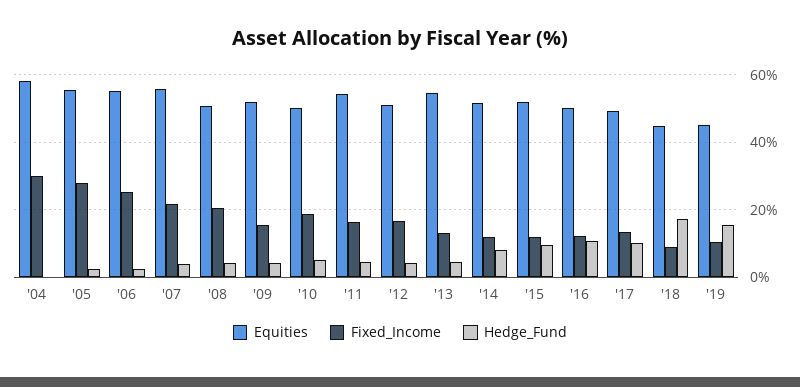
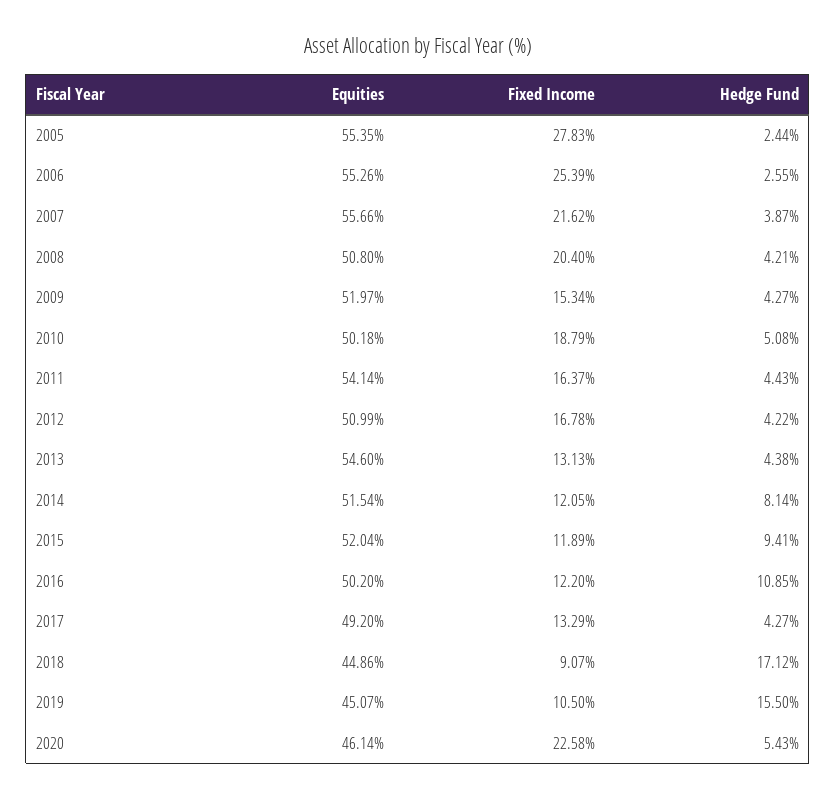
Equities, '04: 58 -> none
Fixed_Income, '04: 30 -> none
Hedge_Fund, '04: 0 -> none
Hedge_Fund, '17: 10 -> 4.27
Equities, 2020: none -> 46.14
Fixed_Income, 2020: none -> 22.58
Hedge_Fund, 2020: none -> 5.43

